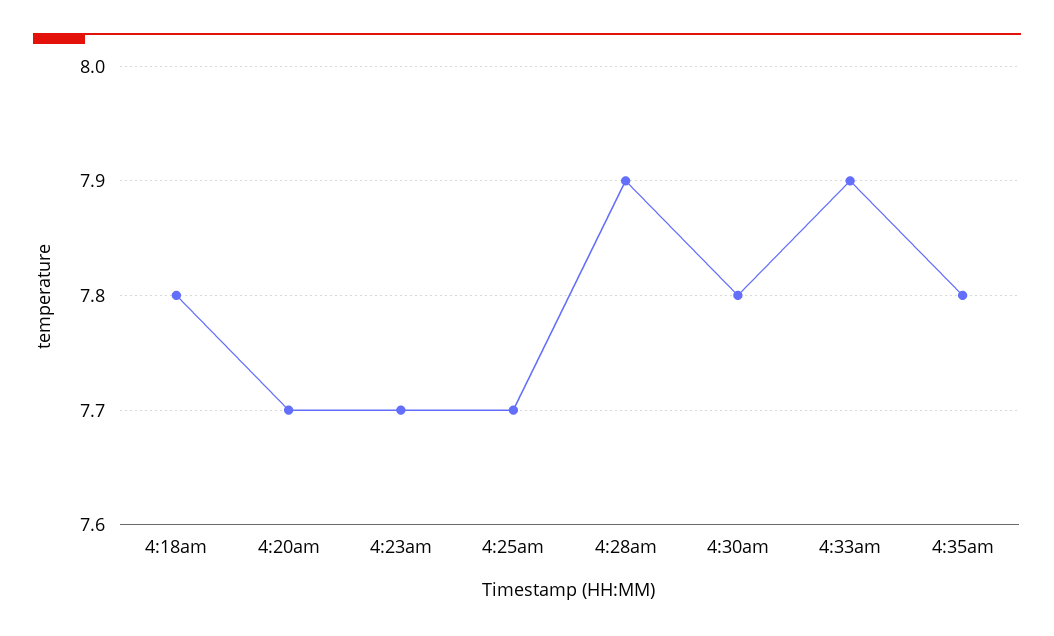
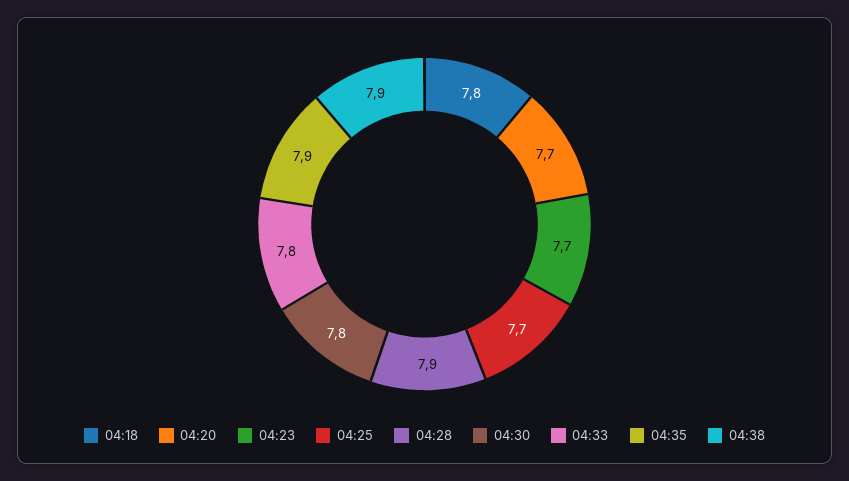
4:33am: 7.9 -> 7.8
4:35am: 7.8 -> 7.9
04:38: none -> 7.9

